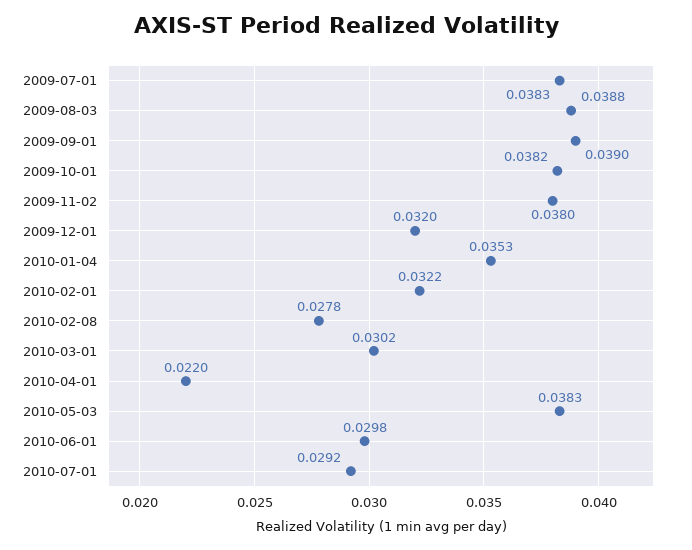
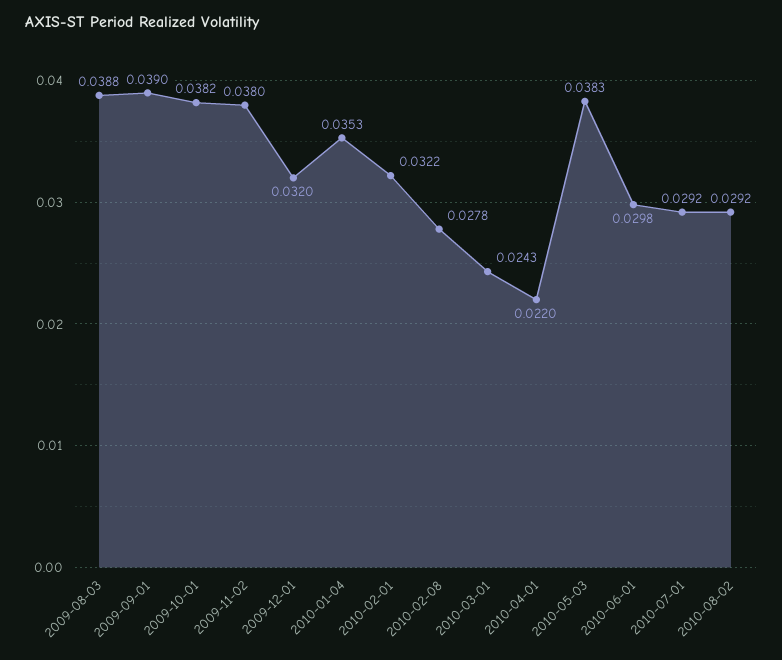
2009-07-01: 0.0383 -> none
2010-03-01: 0.0302 -> 0.0243
2010-08-02: none -> 0.0292

